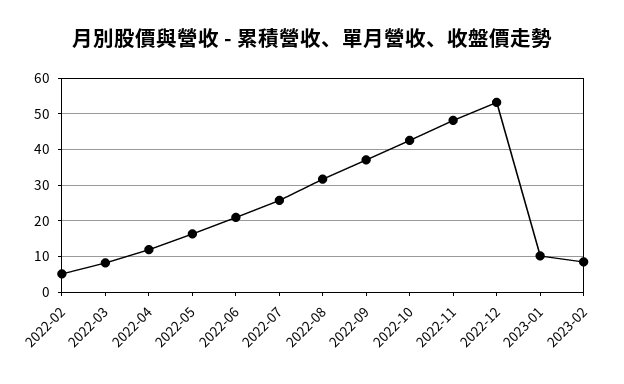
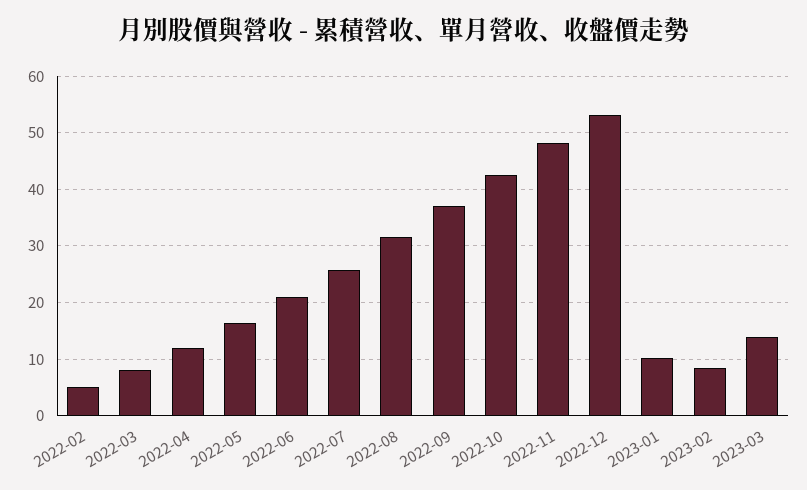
2023-03: none -> 14

